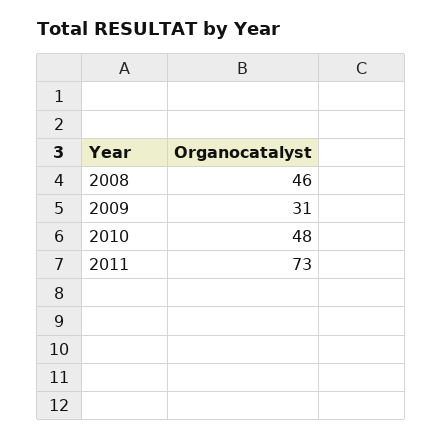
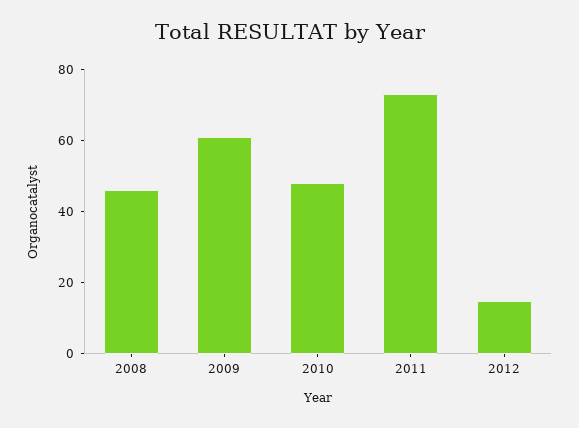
2009: 31 -> 60
2012: none -> 15

